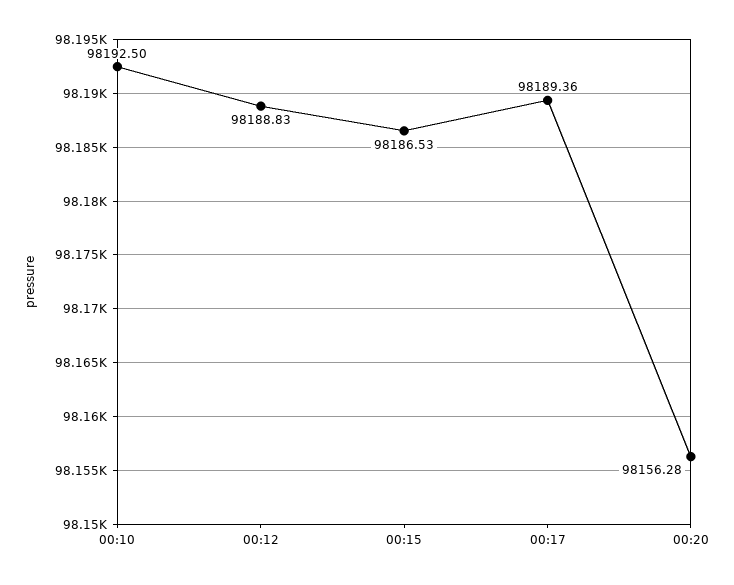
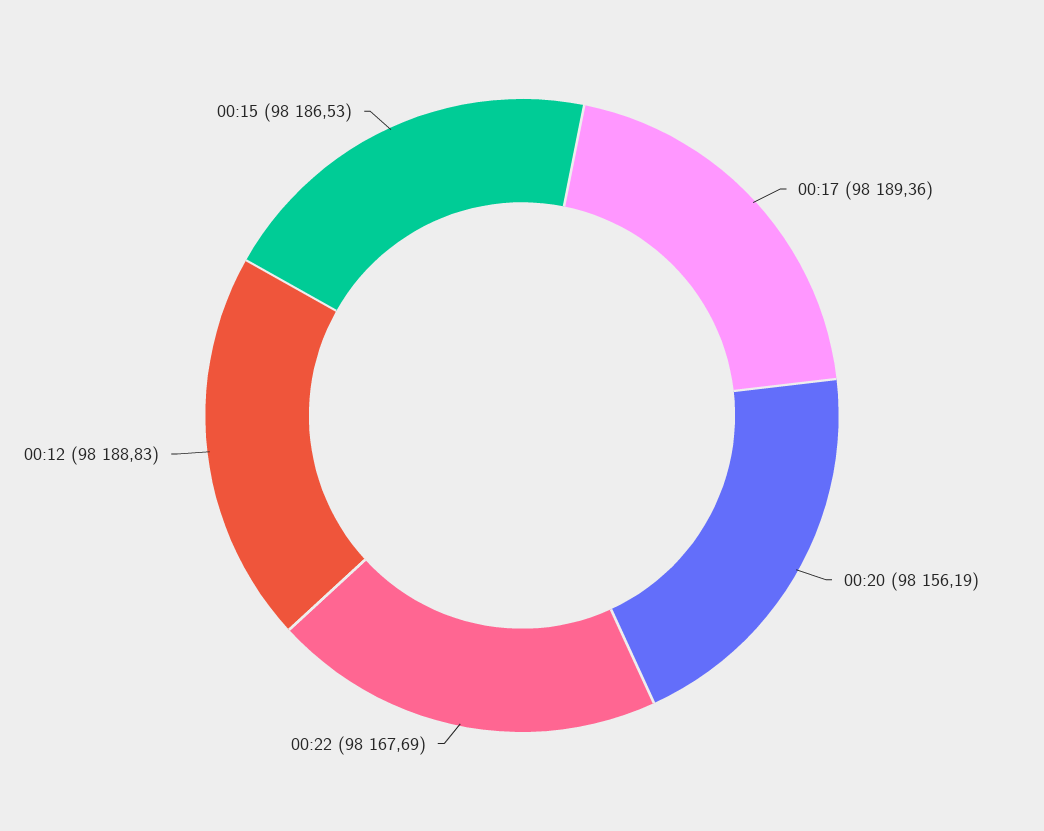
00:10: 98192.5 -> none
00:20: 98156.28 -> 98156.19
00:22: none -> 98167.69

